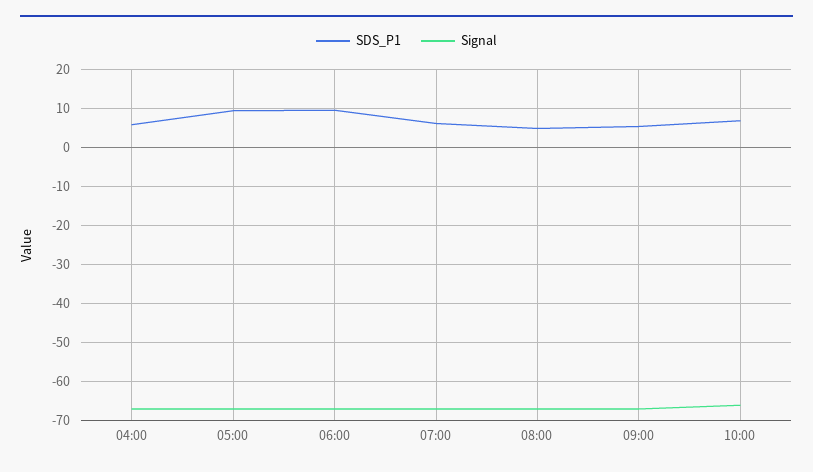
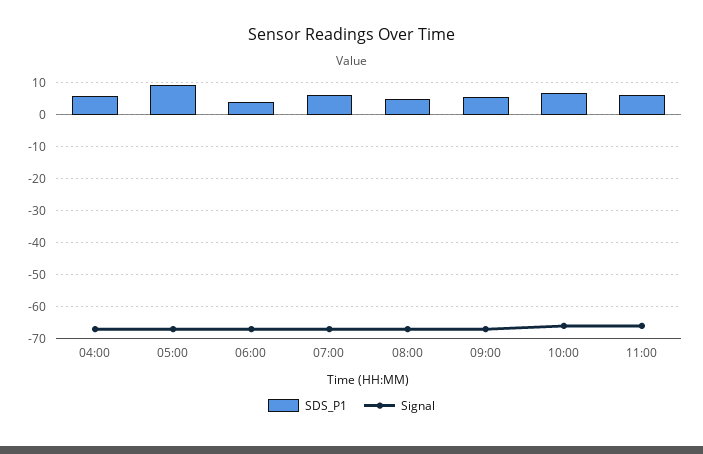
SDS_P1, 06:00: 10 -> 4
SDS_P1, 11:00: none -> 6
Signal, 11:00: none -> -66

